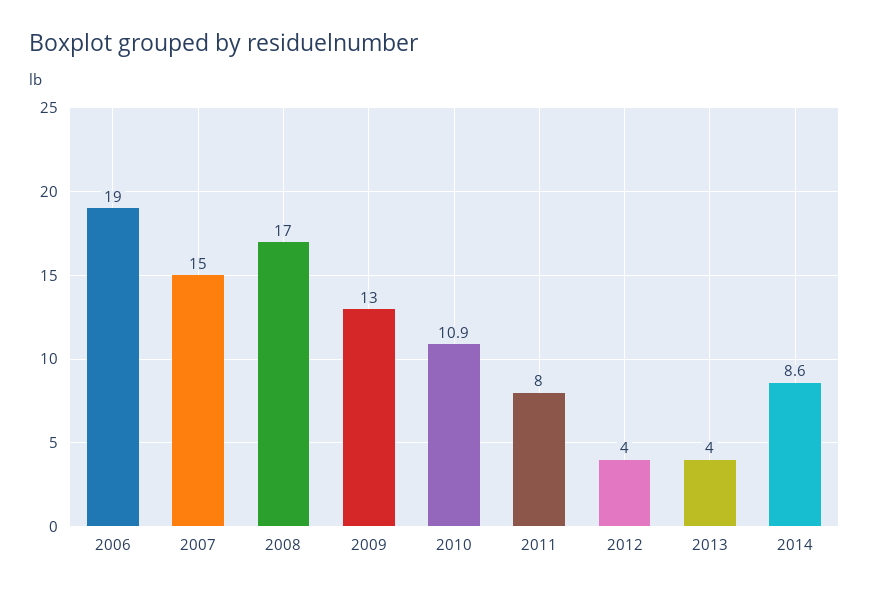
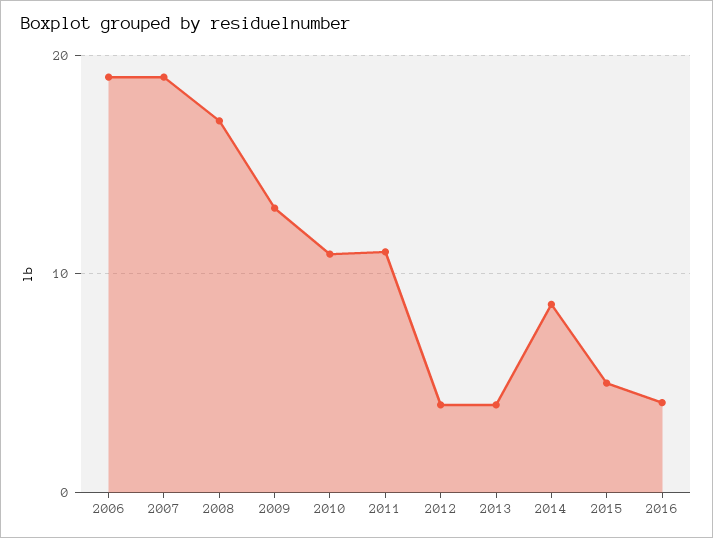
2007: 15 -> 19
2011: 8 -> 11
2015: none -> 5
2016: none -> 4

